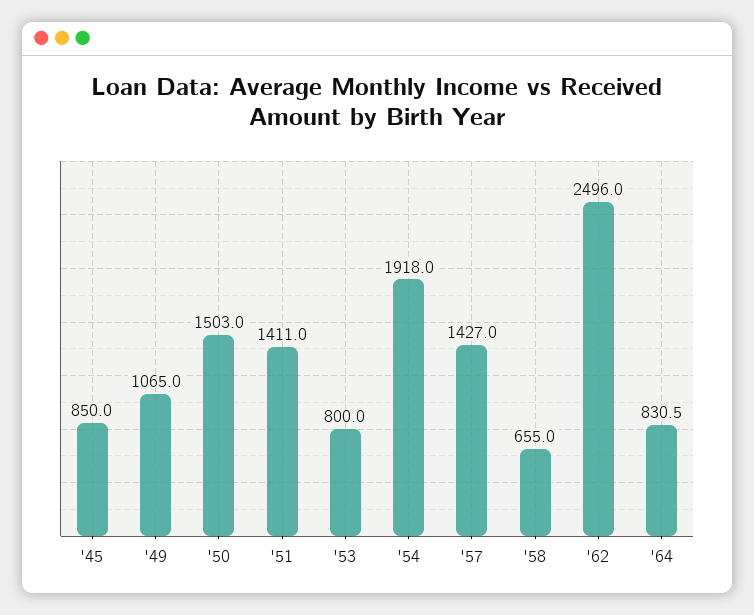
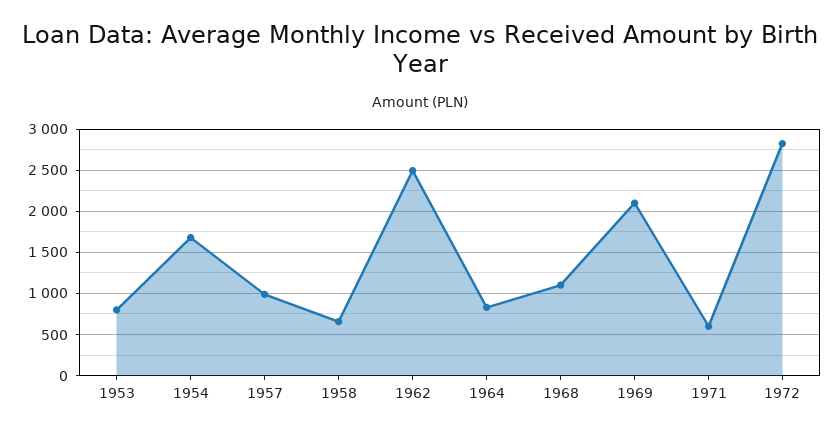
'45: 850 -> none
'49: 1065 -> none
'50: 1503 -> none
'51: 1411 -> none
'54: 1918 -> 1700
'57: 1427 -> 1000
1968: none -> 1100
1969: none -> 2100
1971: none -> 600
1972: none -> 2800

